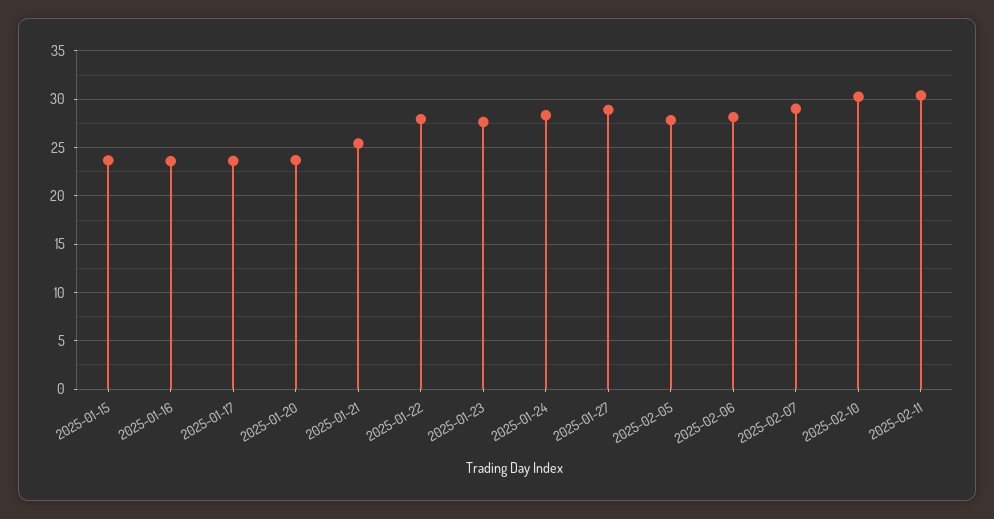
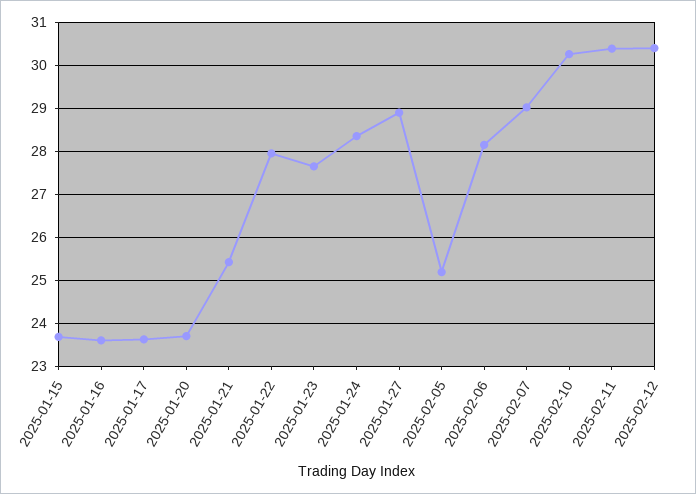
2025-02-05: 28 -> 25.2
2025-02-12: none -> 30.4

